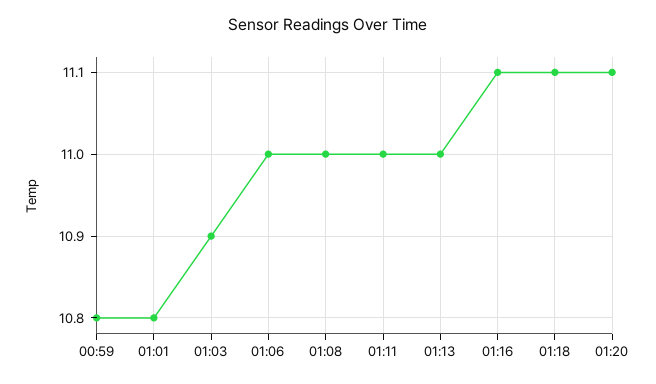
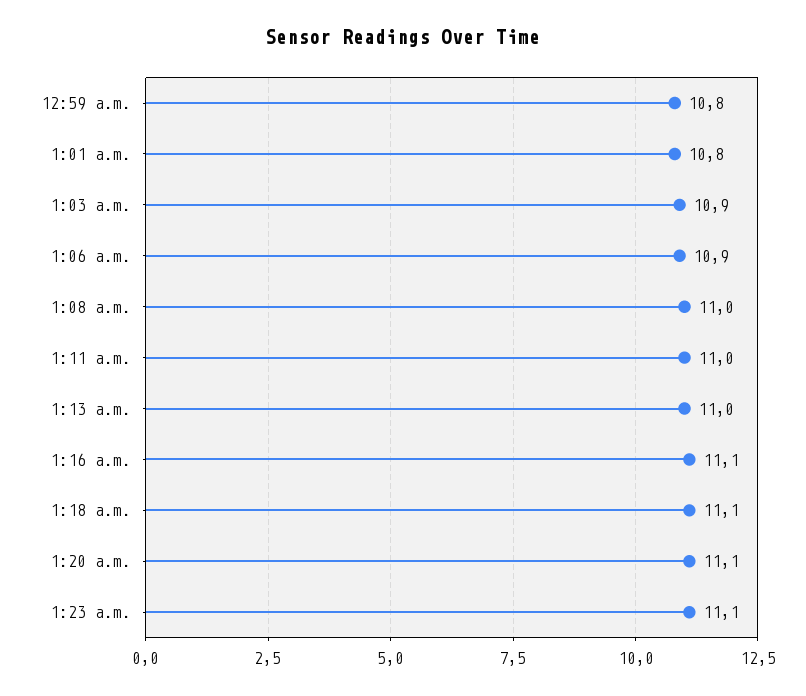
01:06: 11 -> 10.9
1:23 a.m.: none -> 11.1

